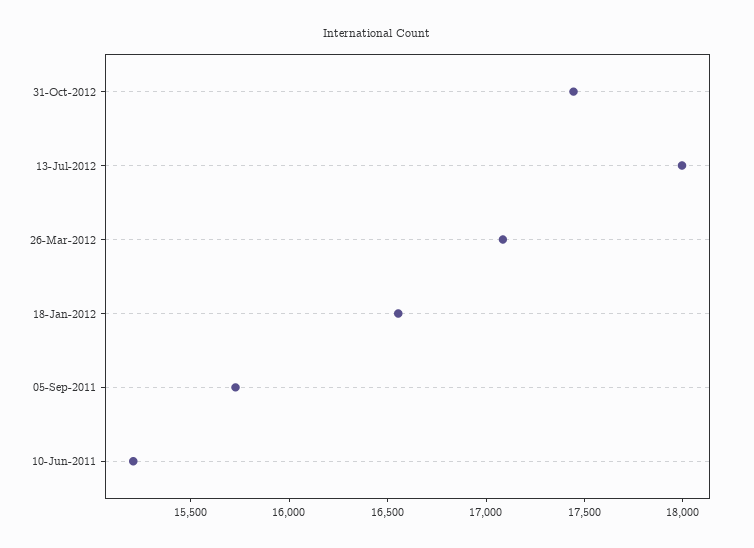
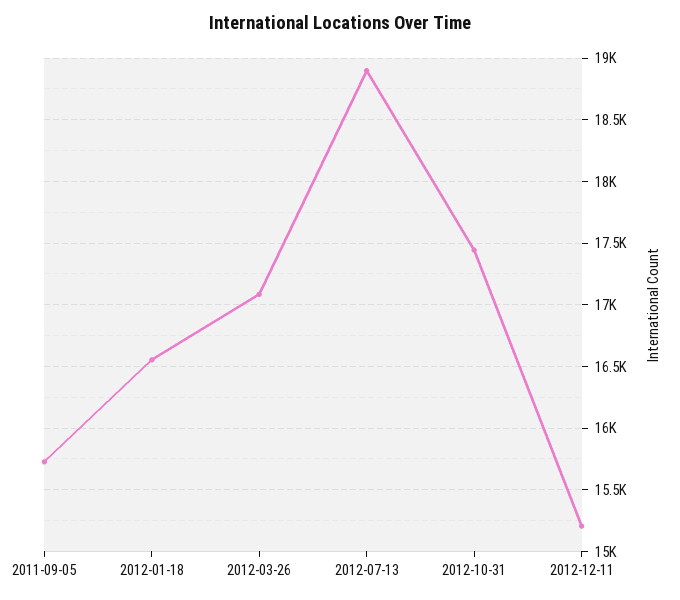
13-Jul-2012: 18000 -> 18900
10-Jun-2011: 15200 -> none
2012-12-11: none -> 15200

